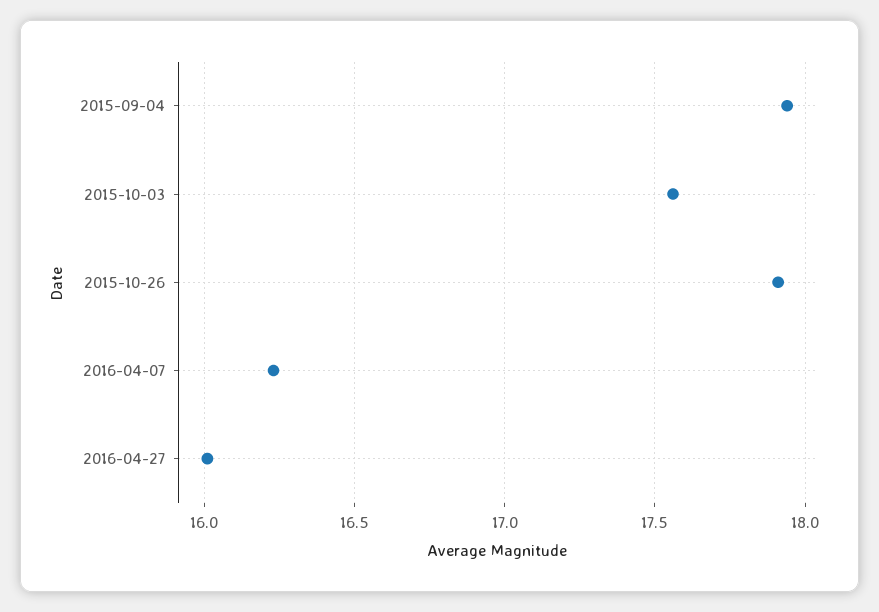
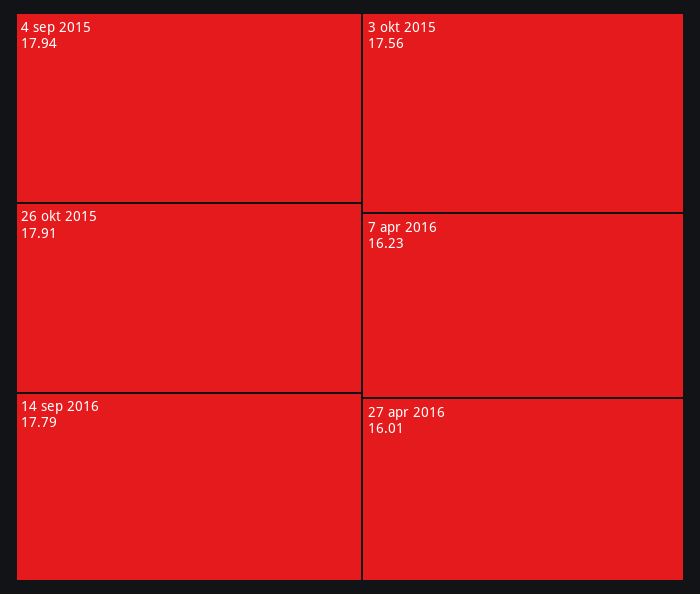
14 sep 2016: none -> 17.79

